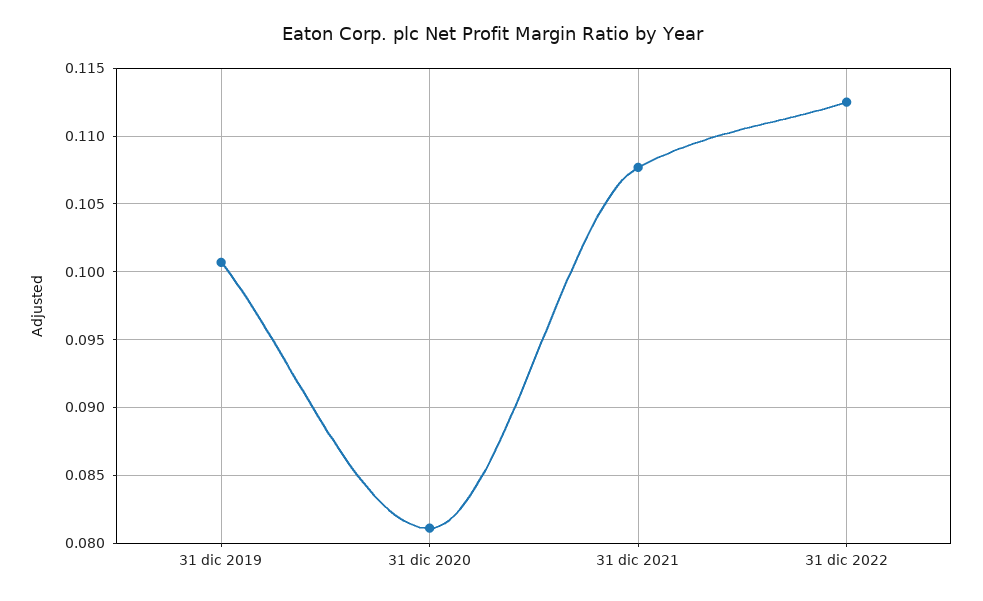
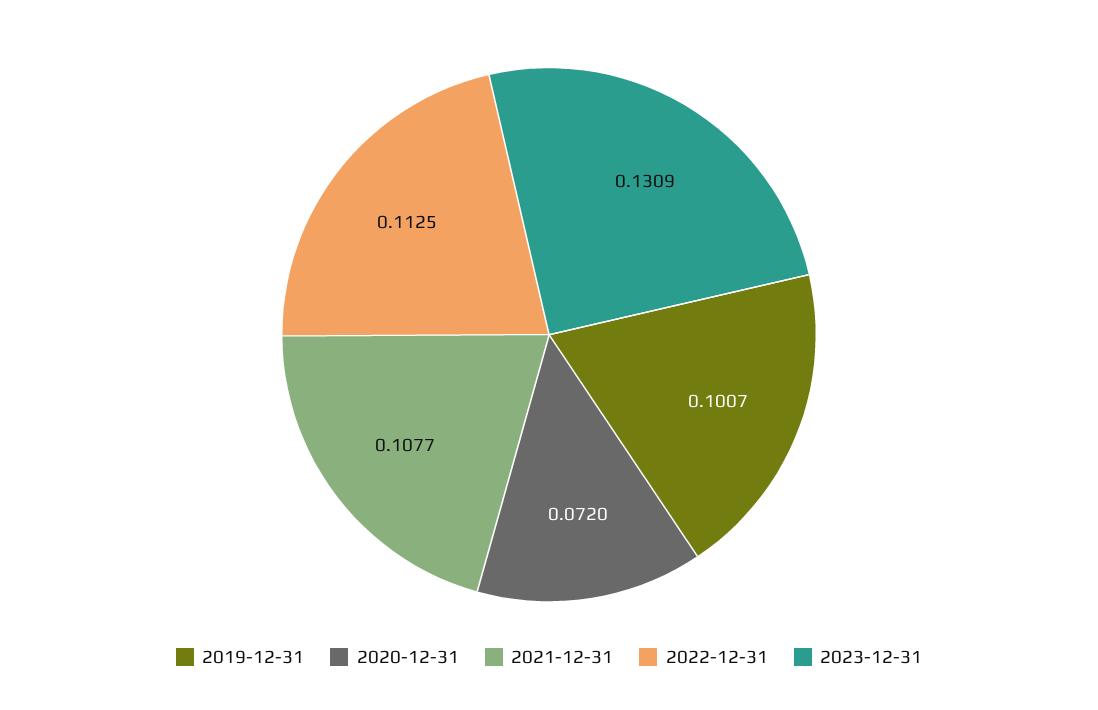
31 dic 2020: 0.081 -> 0.072
2023-12-31: none -> 0.1309

